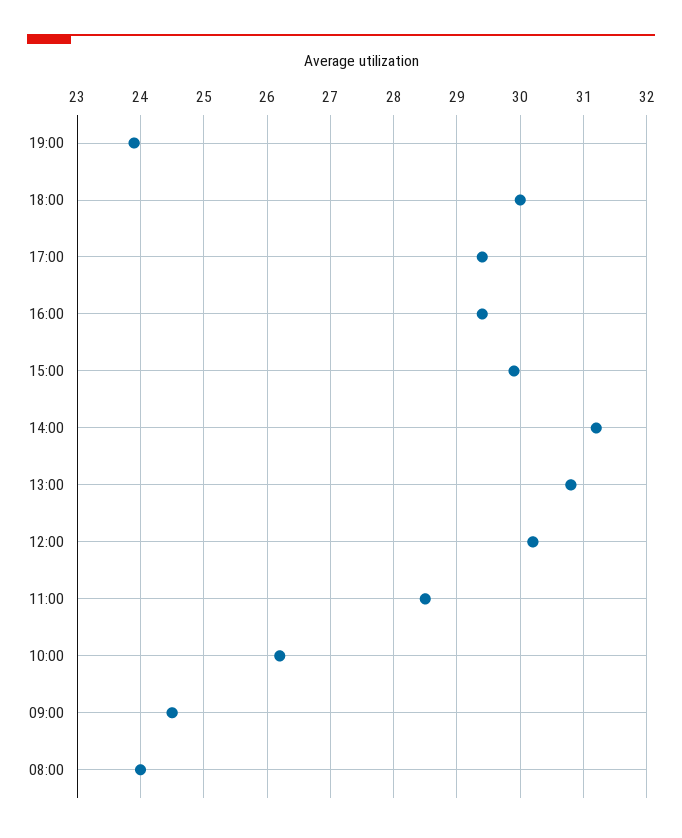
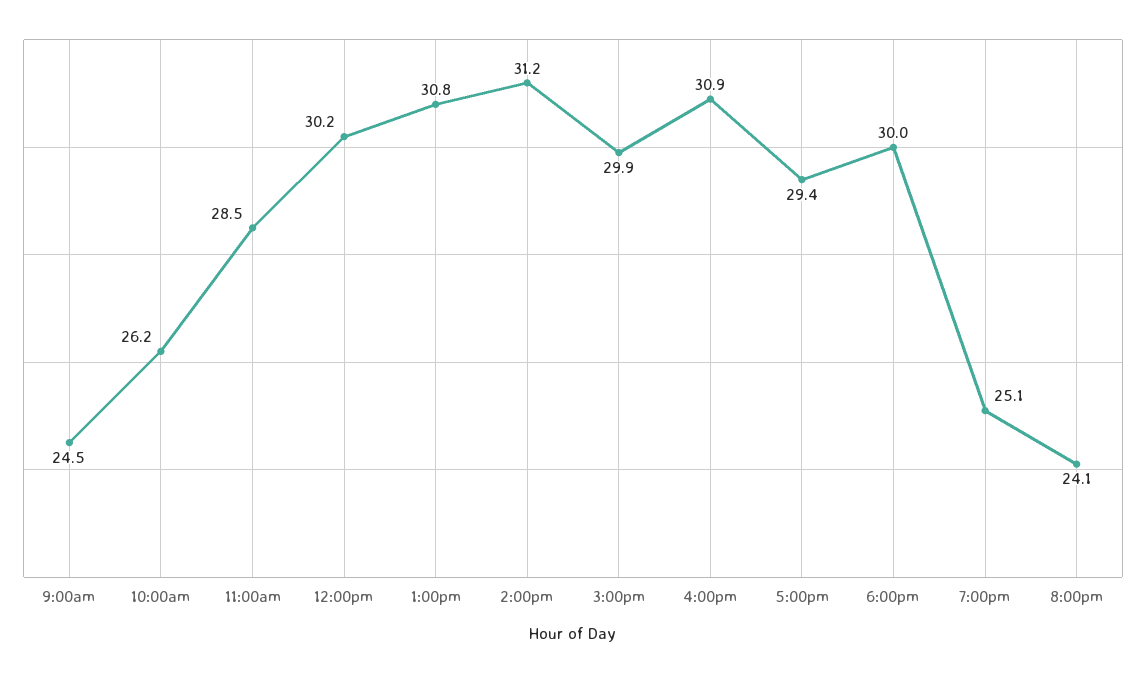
19:00: 23.9 -> 25.1
16:00: 29.4 -> 30.9
08:00: 24 -> none
8:00pm: none -> 24.1

